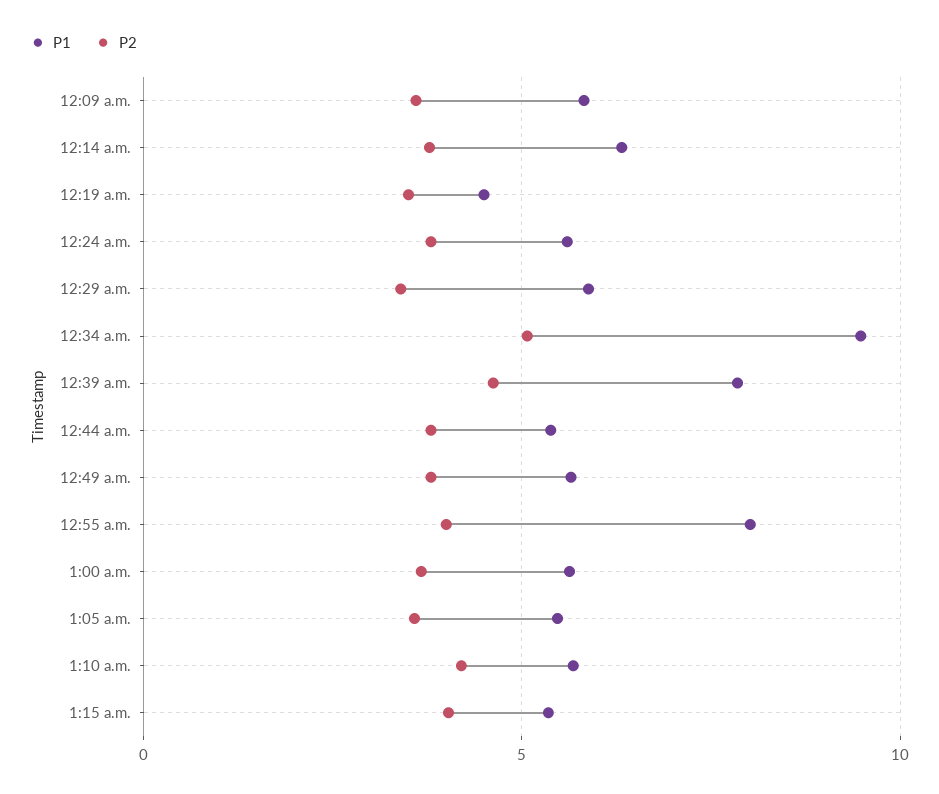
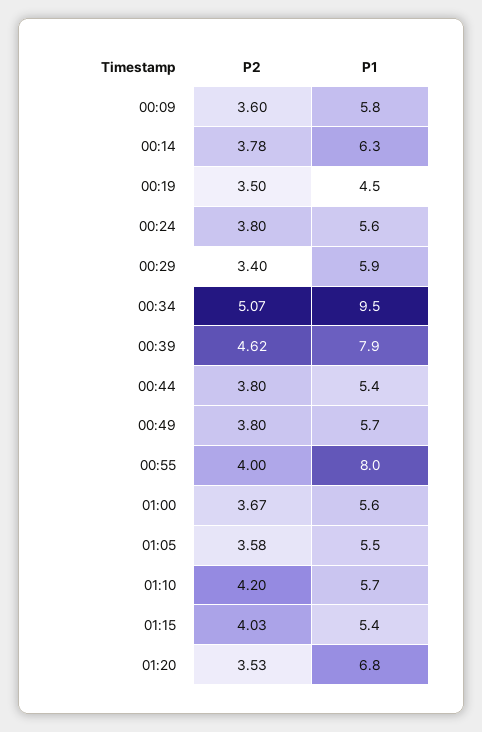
P2, 01:20: none -> 3.53
P1, 01:20: none -> 6.8

